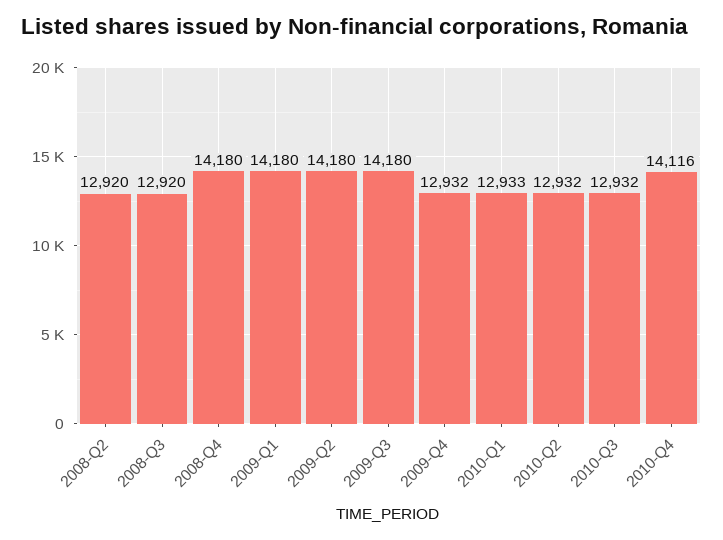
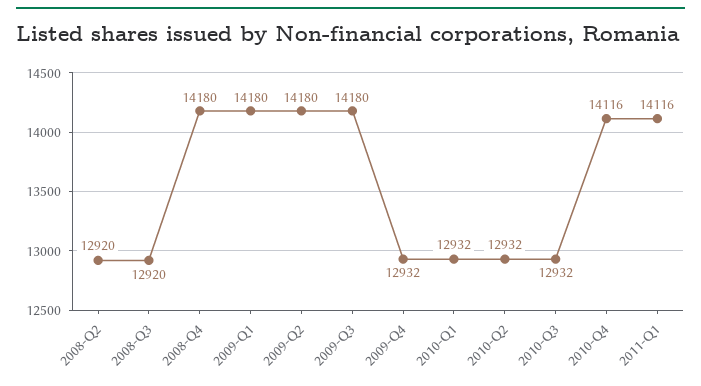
2010-Q1: 12933 -> 12932
2011-Q1: none -> 14116

